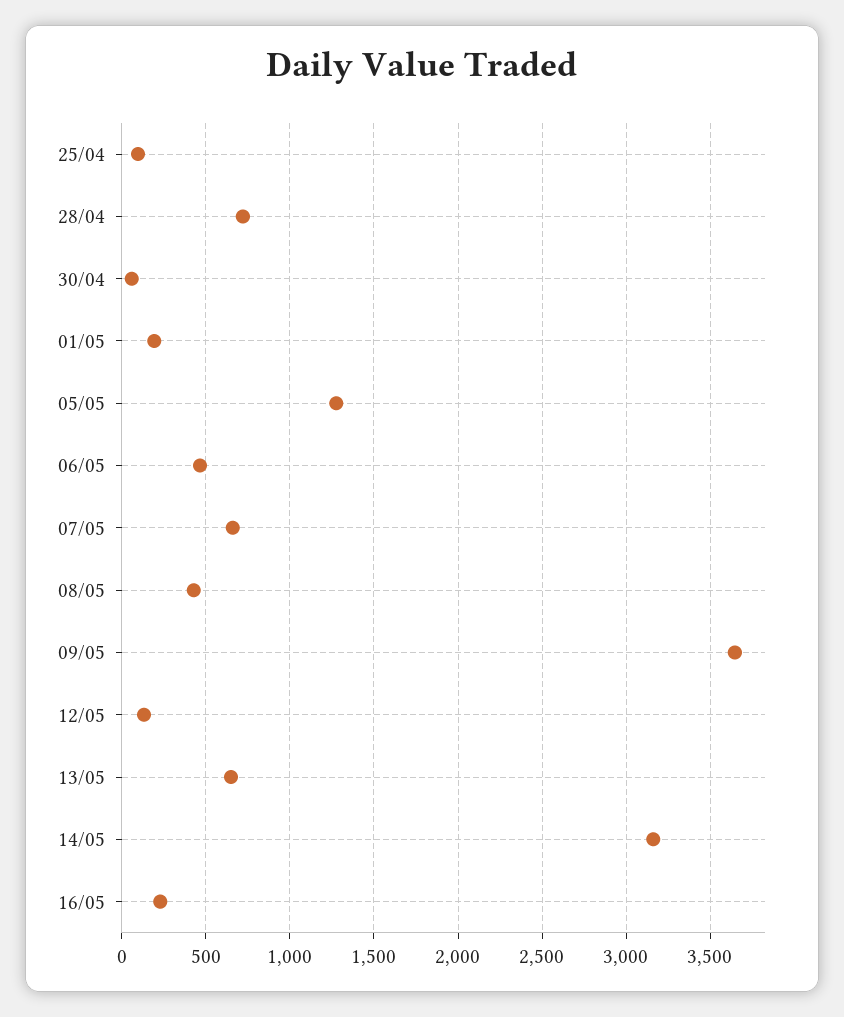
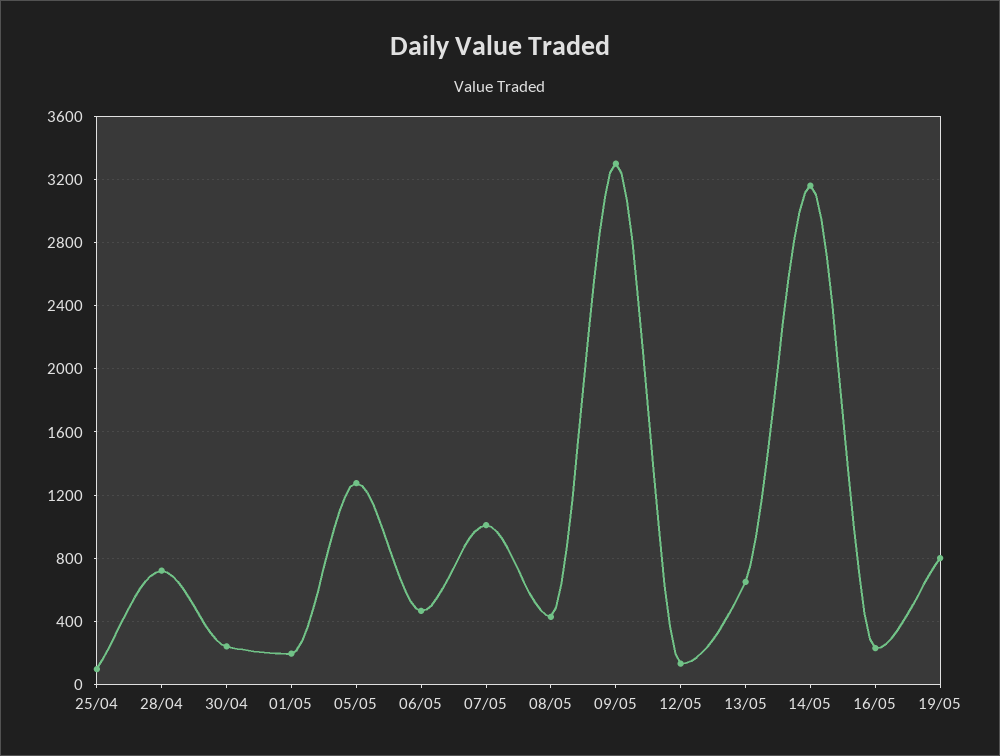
30/04: 50 -> 250
07/05: 650 -> 1000
09/05: 3650 -> 3300
19/05: none -> 800

